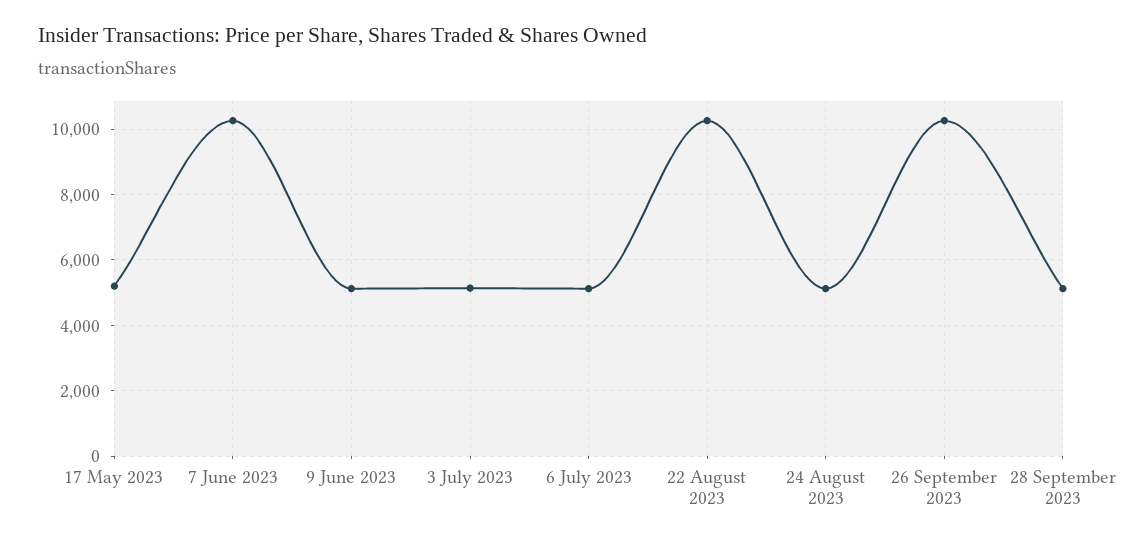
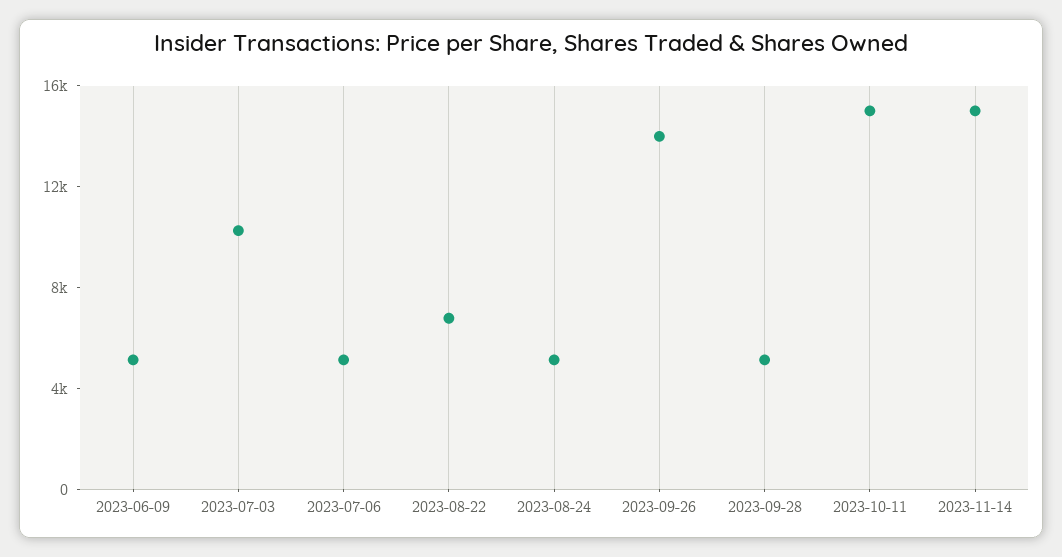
17 May 2023: 5200 -> none
7 June 2023: 10200 -> none
3 July 2023: 5200 -> 10000
22 August 2023: 10200 -> 7000
26 September 2023: 10200 -> 14000
2023-10-11: none -> 15000
2023-11-14: none -> 15000

